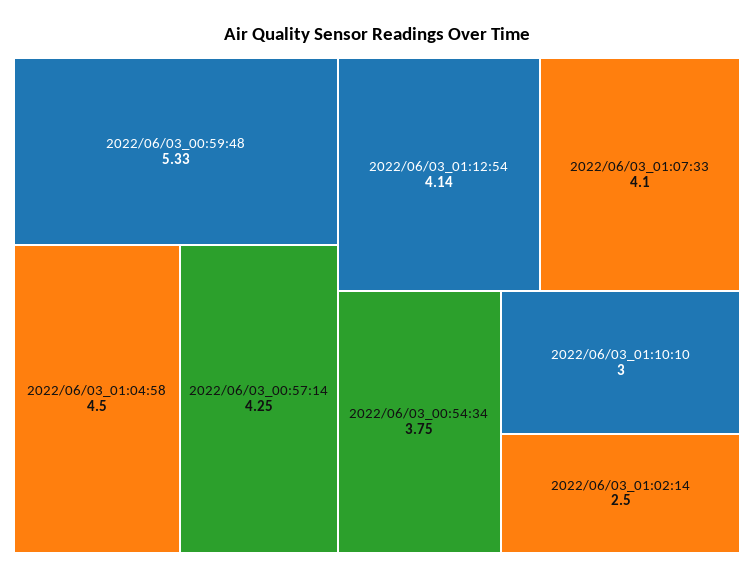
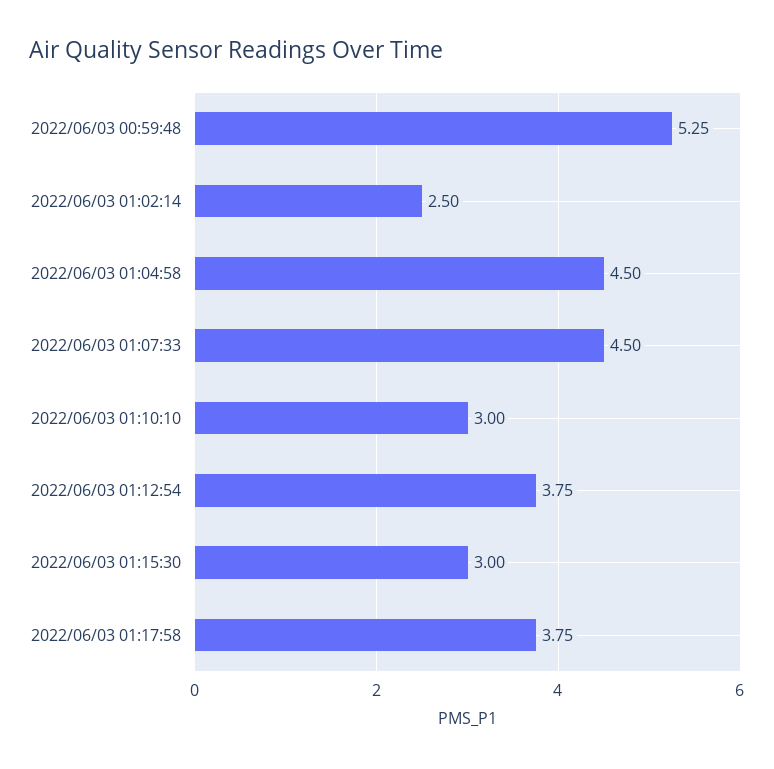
2022/06/03_00:59:48: 5.33 -> 5.25
2022/06/03_00:57:14: 4.25 -> none
2022/06/03_01:12:54: 4.14 -> 3.75
2022/06/03_01:07:33: 4.1 -> 4.5
2022/06/03_00:54:34: 3.75 -> none
2022/06/03 01:15:30: none -> 3
2022/06/03 01:17:58: none -> 3.75

